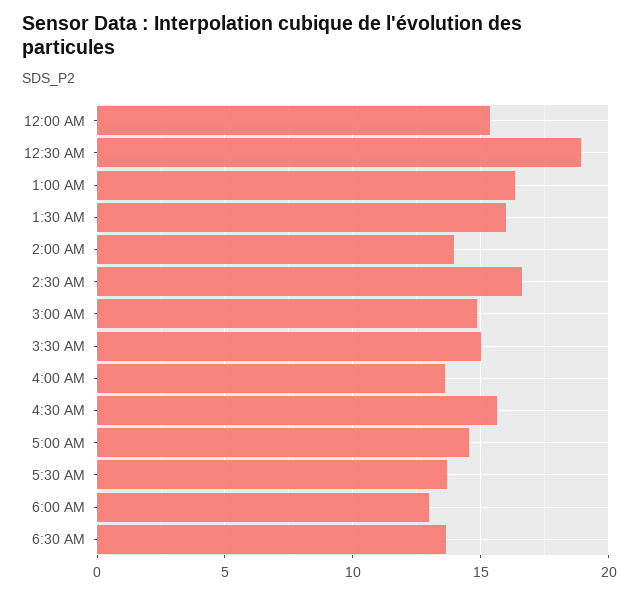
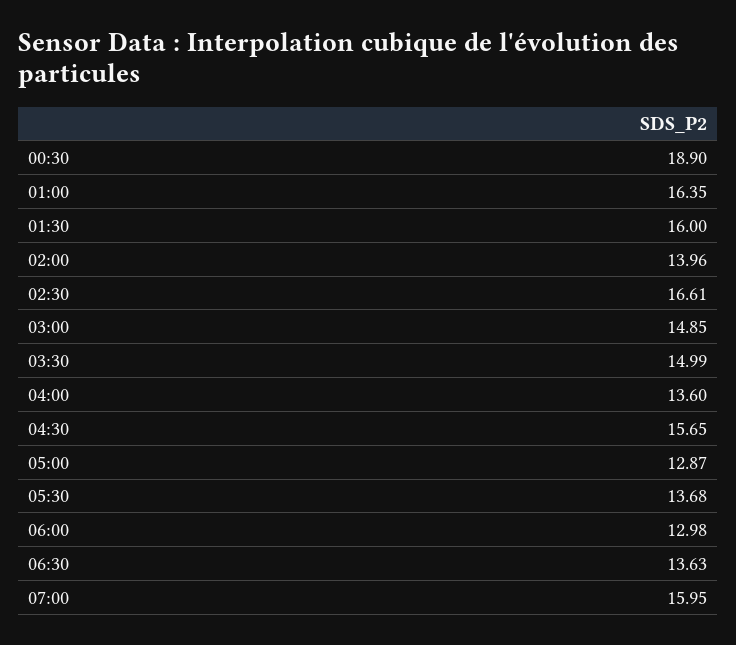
12:00 AM: 15.5 -> none
5:00 AM: 14.5 -> 12.87
07:00: none -> 15.95

